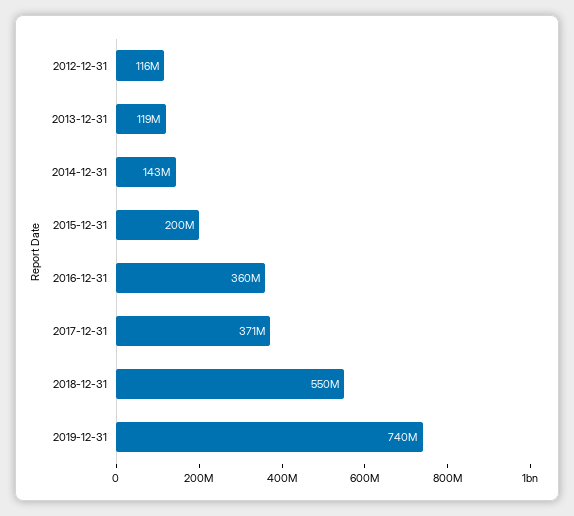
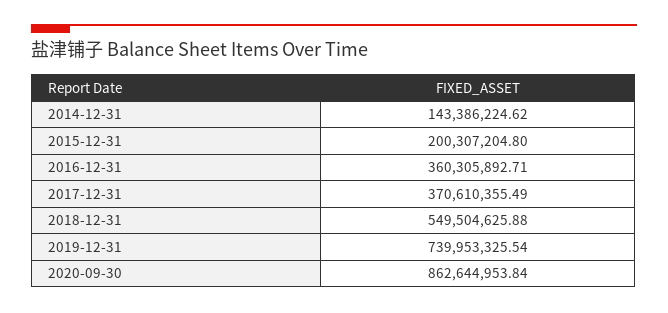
2012-12-31: 116000000 -> none
2013-12-31: 119000000 -> none
2020-09-30: none -> 862644953.84

